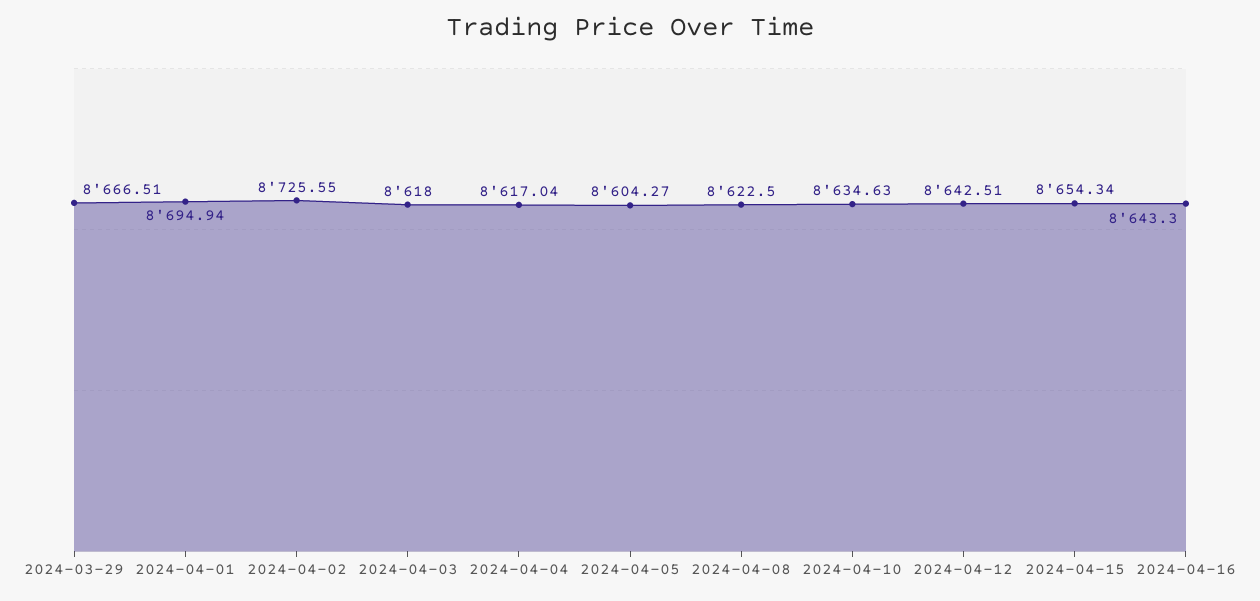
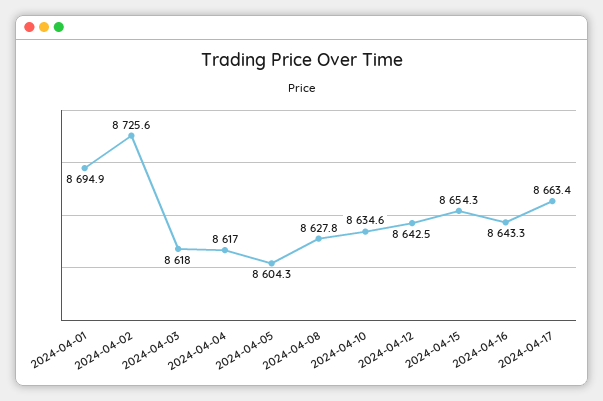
2024-03-29: 8666.51 -> none
2024-04-08: 8622.5 -> 8627.8
2024-04-17: none -> 8663.4

